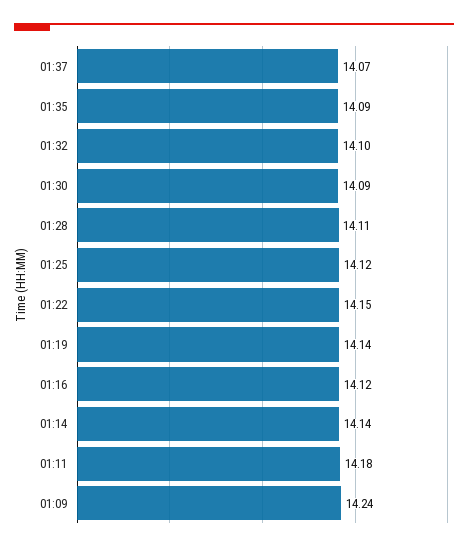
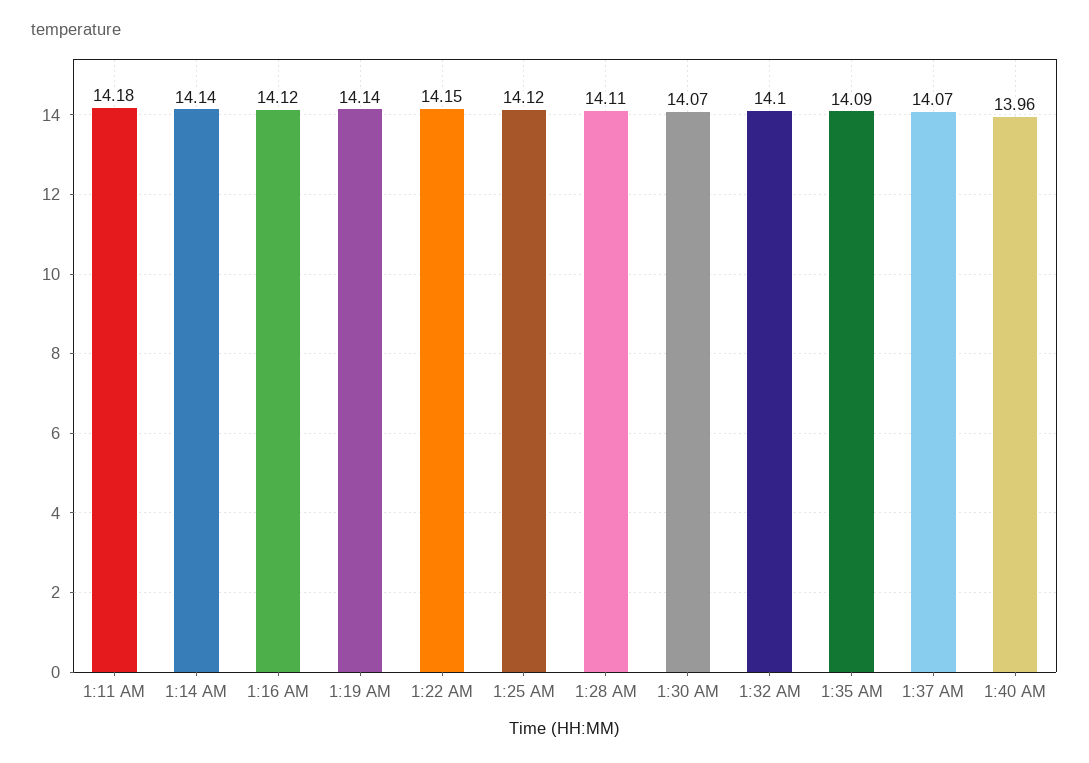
01:30: 14.09 -> 14.07
01:09: 14.24 -> none
1:40 AM: none -> 13.96

